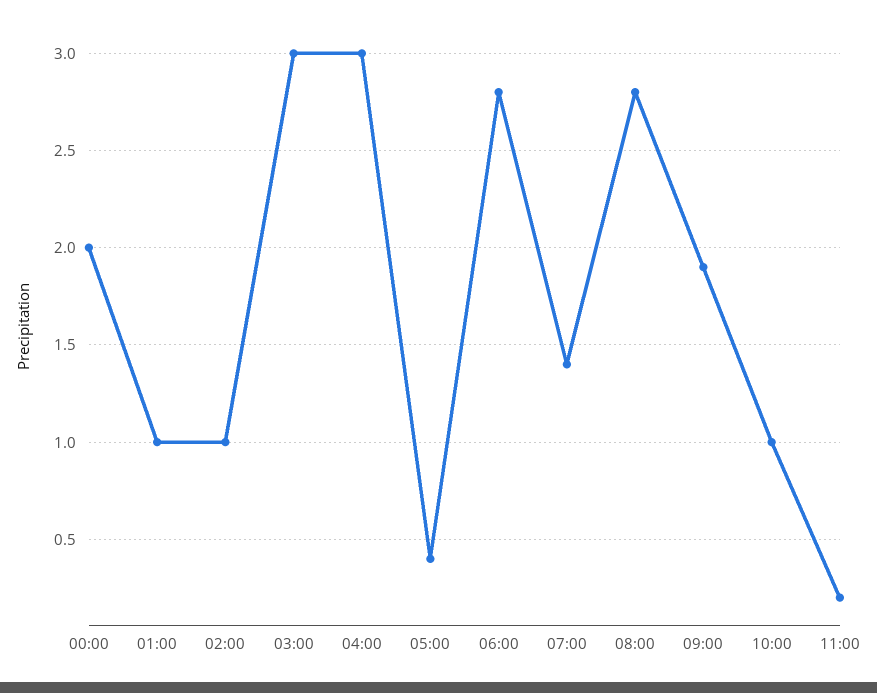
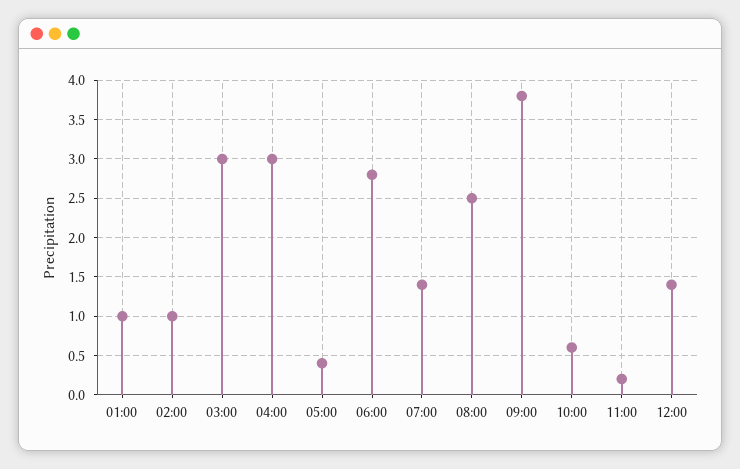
00:00: 2 -> none
08:00: 2.8 -> 2.5
09:00: 1.9 -> 3.8
10:00: 1 -> 0.6
12:00: none -> 1.4

